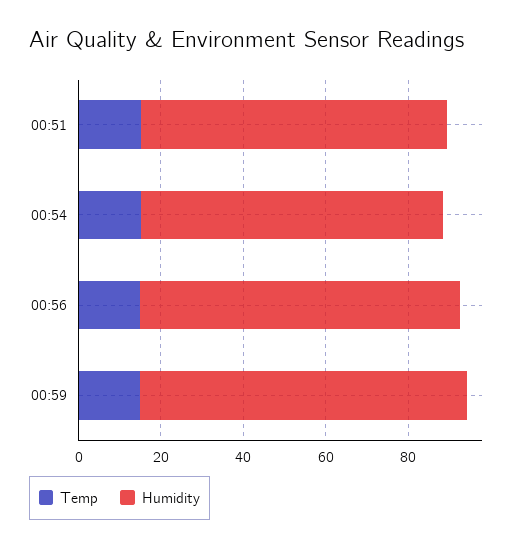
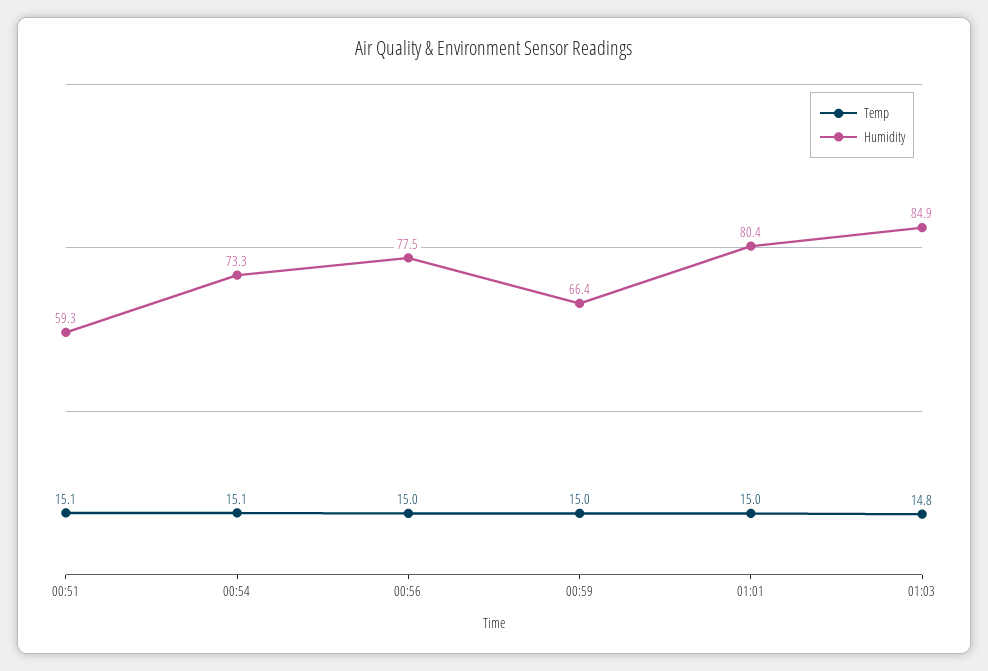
Humidity, 00:51: 75 -> 59.3
Humidity, 00:59: 80 -> 66.4
Temp, 01:01: none -> 15
Humidity, 01:01: none -> 80.4
Temp, 01:03: none -> 14.8
Humidity, 01:03: none -> 84.9

